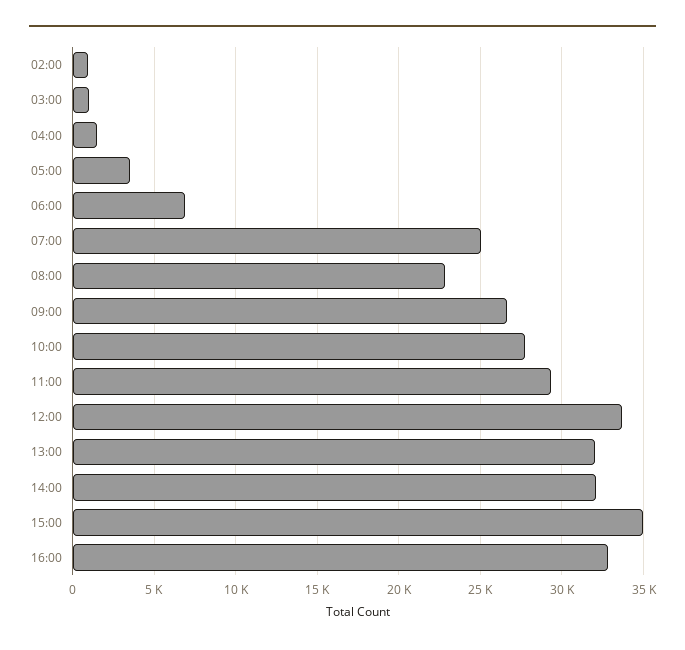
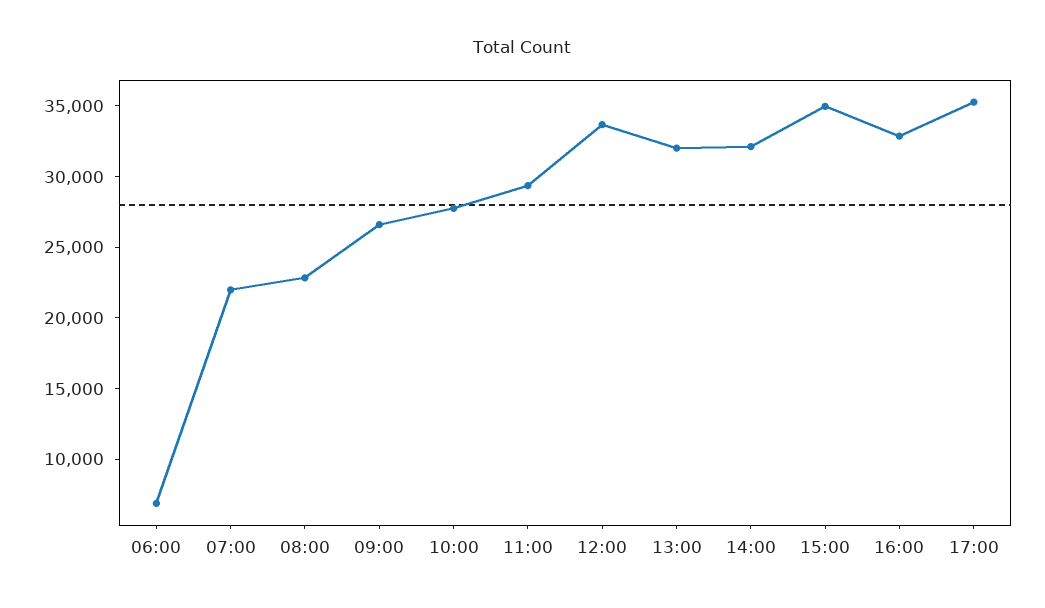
02:00: 1000 -> none
03:00: 1000 -> none
04:00: 1500 -> none
05:00: 3500 -> none
07:00: 25000 -> 22000
17:00: none -> 35000

